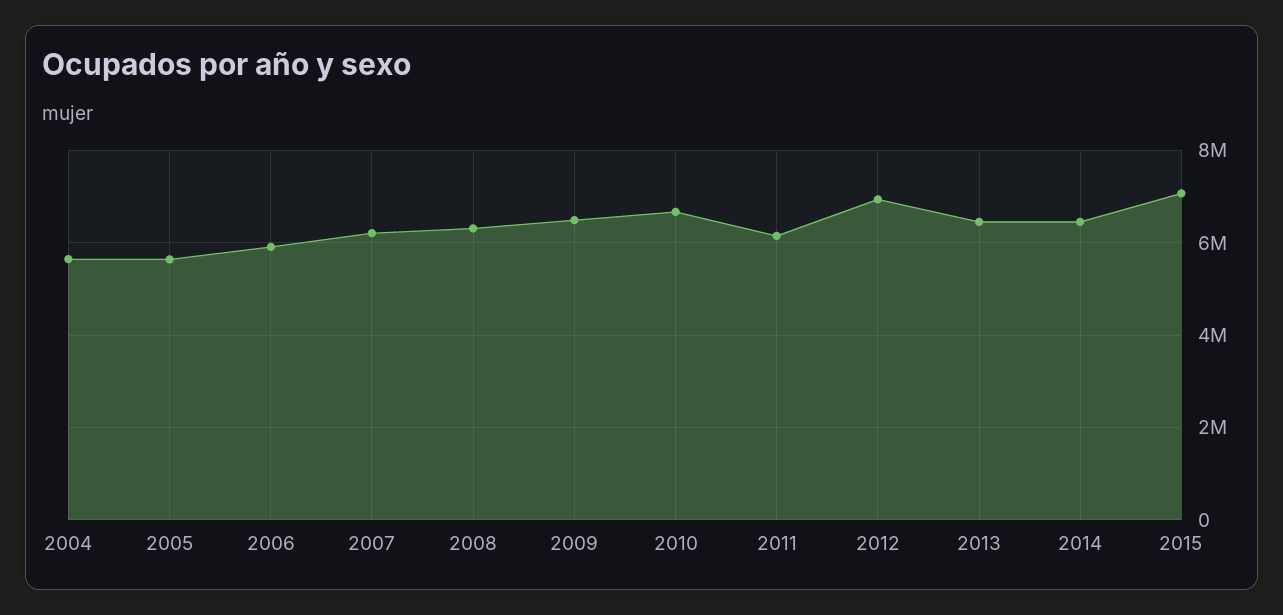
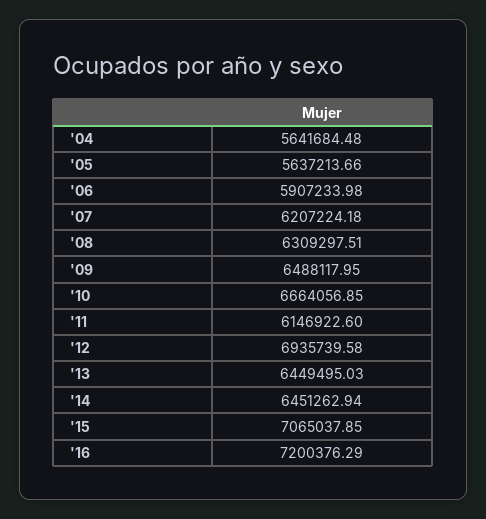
'16: none -> 7200376.29

